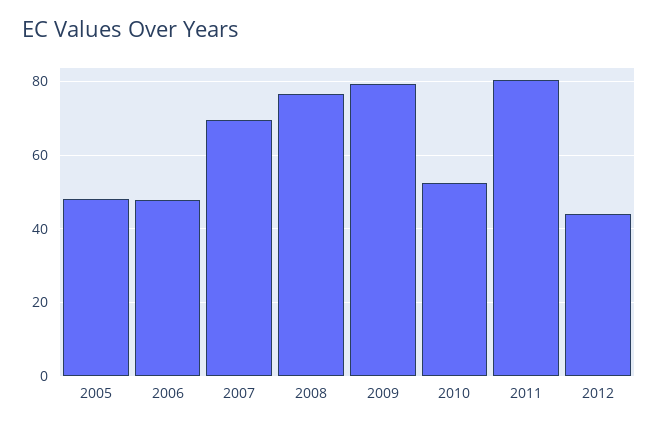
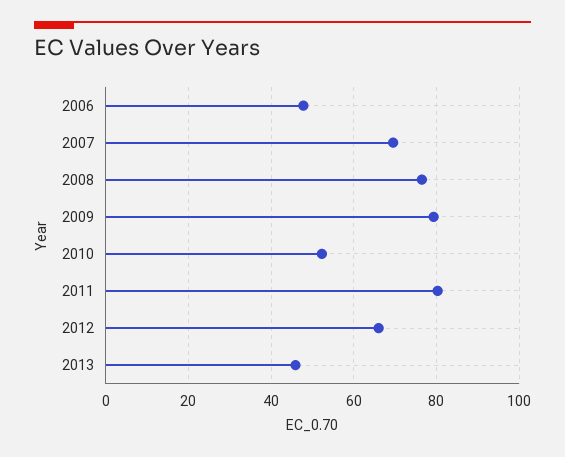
2005: 48 -> none
2012: 44 -> 66
2013: none -> 46

